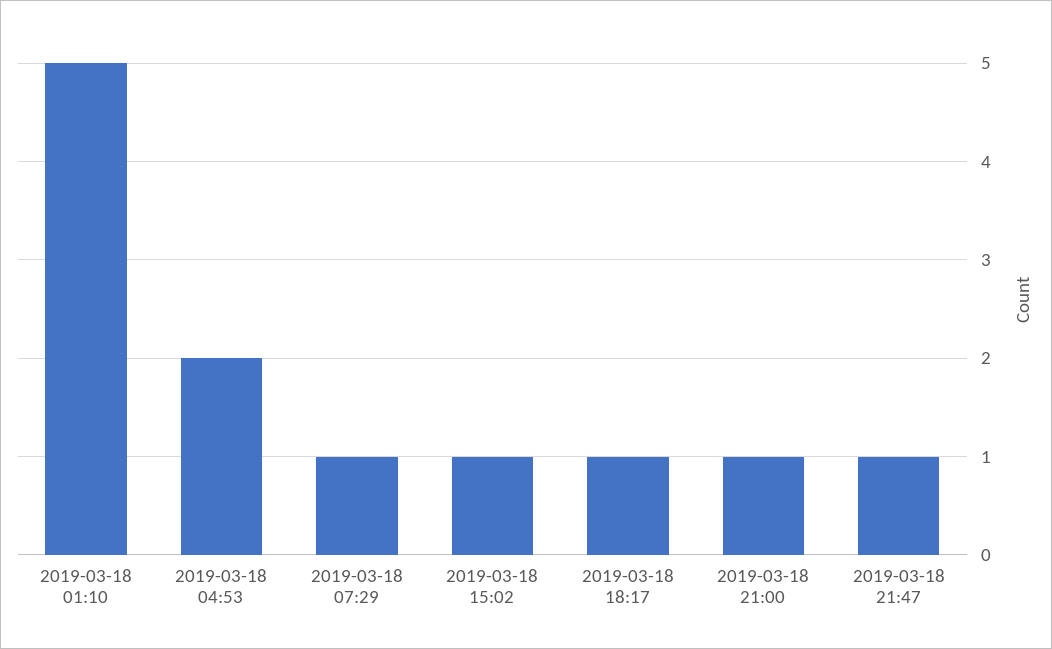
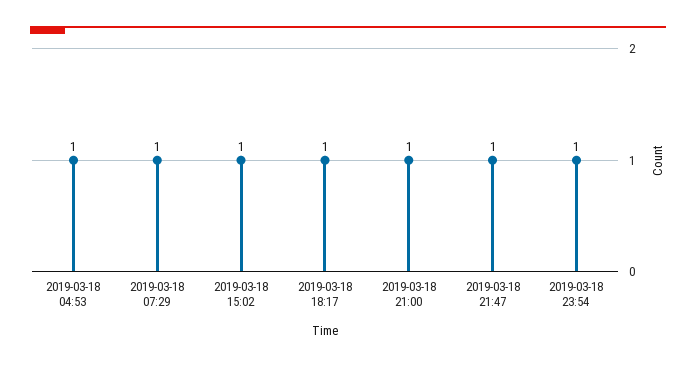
2019-03-18 01:10: 5 -> none
2019-03-18 04:53: 2 -> 1
2019-03-18 23:54: none -> 1

